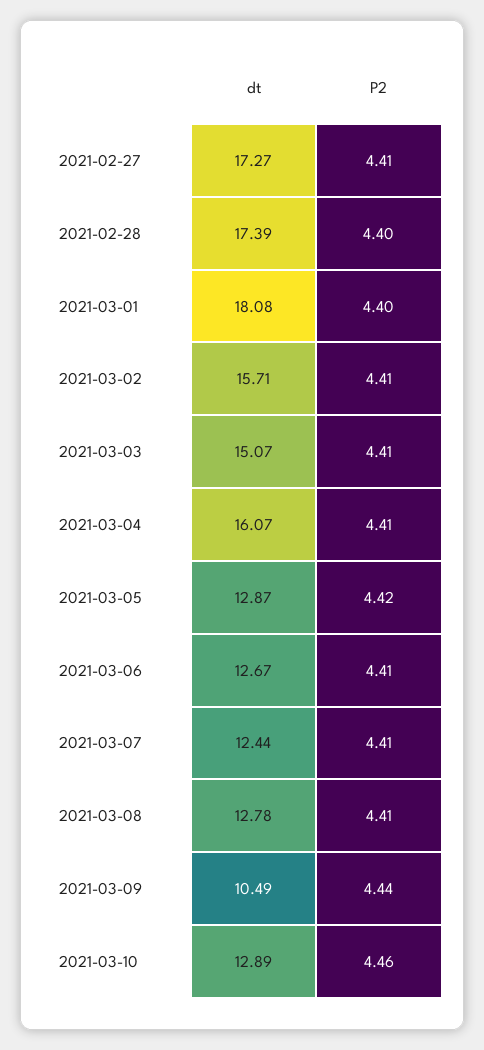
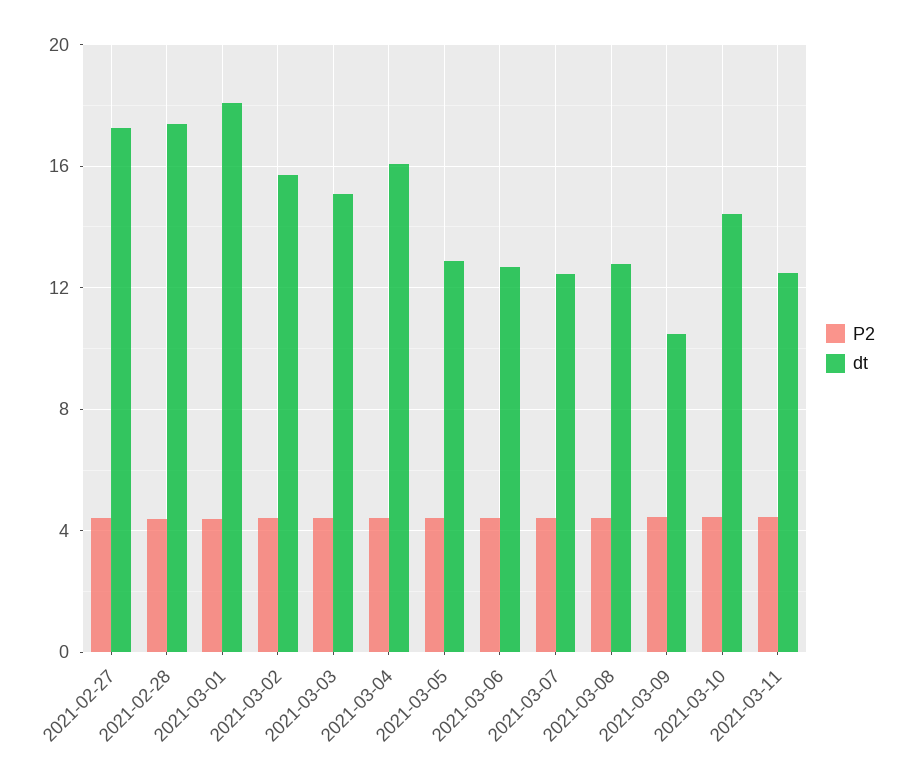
dt, 2021-03-10: 12.89 -> 14.5
P2, 2021-03-11: none -> 4.5
dt, 2021-03-11: none -> 12.5

